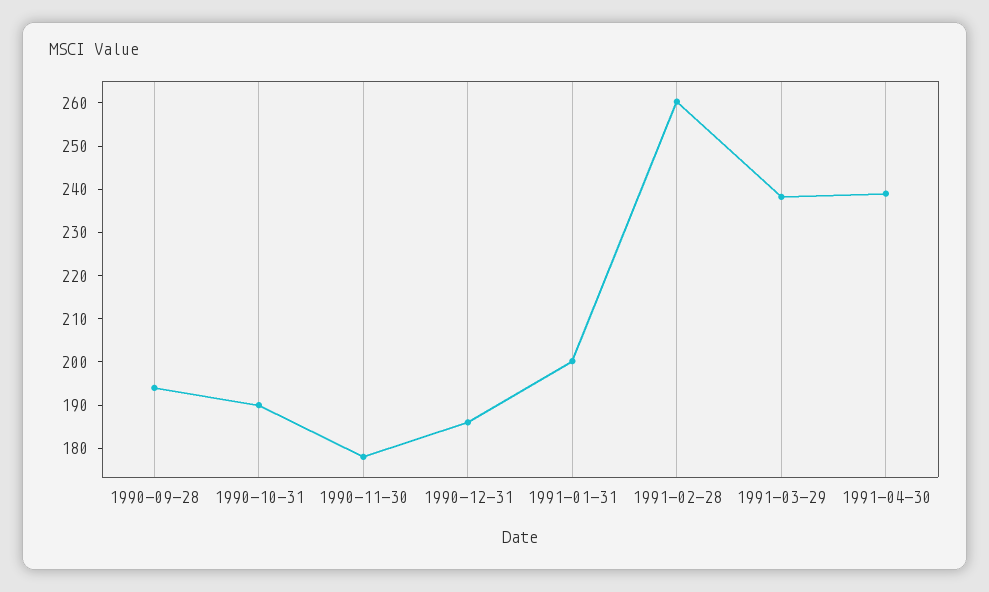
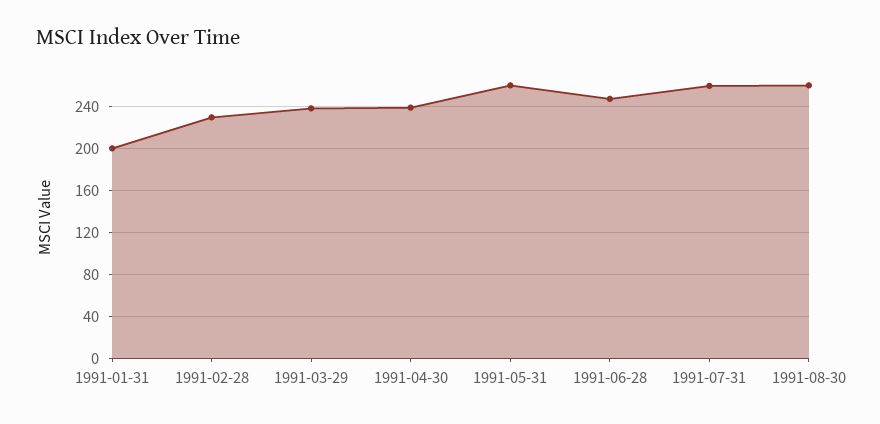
1990-09-28: 194 -> none
1990-10-31: 190 -> none
1990-11-30: 178 -> none
1990-12-31: 186 -> none
1991-02-28: 260 -> 230
1991-05-31: none -> 260
1991-06-28: none -> 250
1991-07-31: none -> 260
1991-08-30: none -> 260

